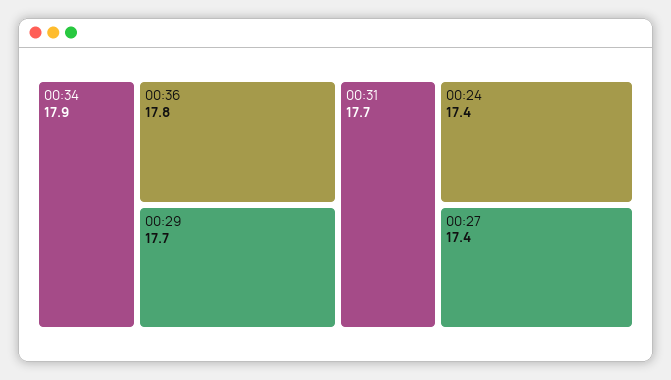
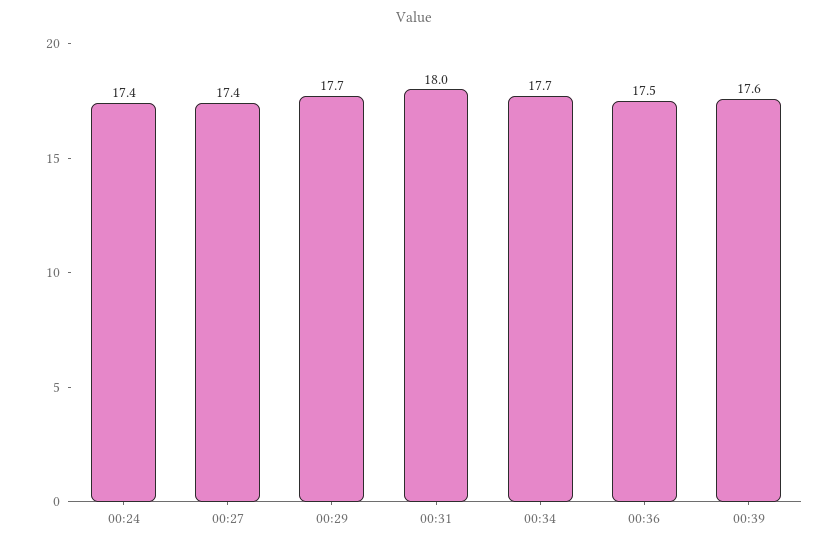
00:34: 17.9 -> 17.7
00:36: 17.8 -> 17.5
00:31: 17.7 -> 18
00:39: none -> 17.6

